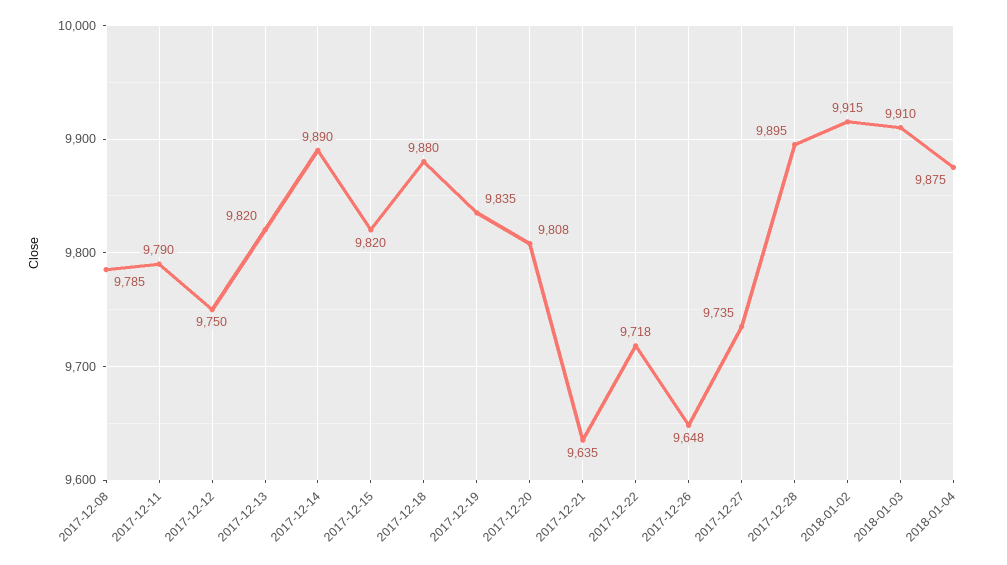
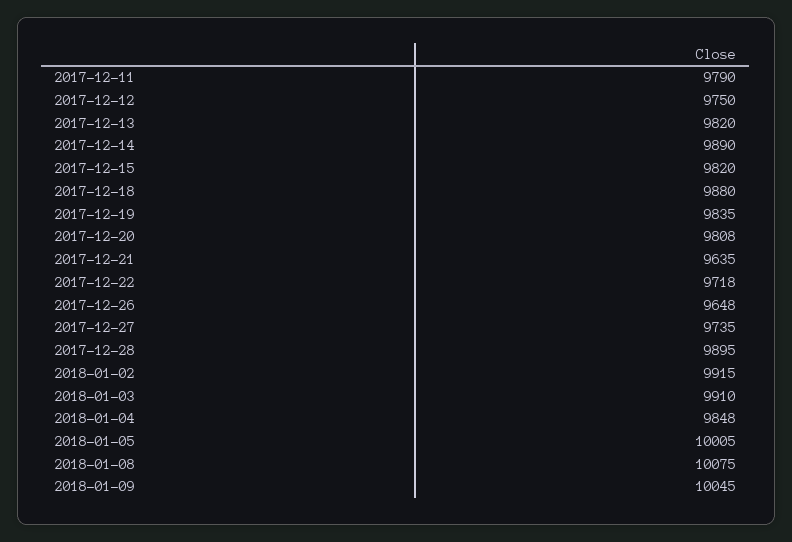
2017-12-08: 9785 -> none
2018-01-04: 9875 -> 9848
2018-01-05: none -> 10005
2018-01-08: none -> 10075
2018-01-09: none -> 10045

